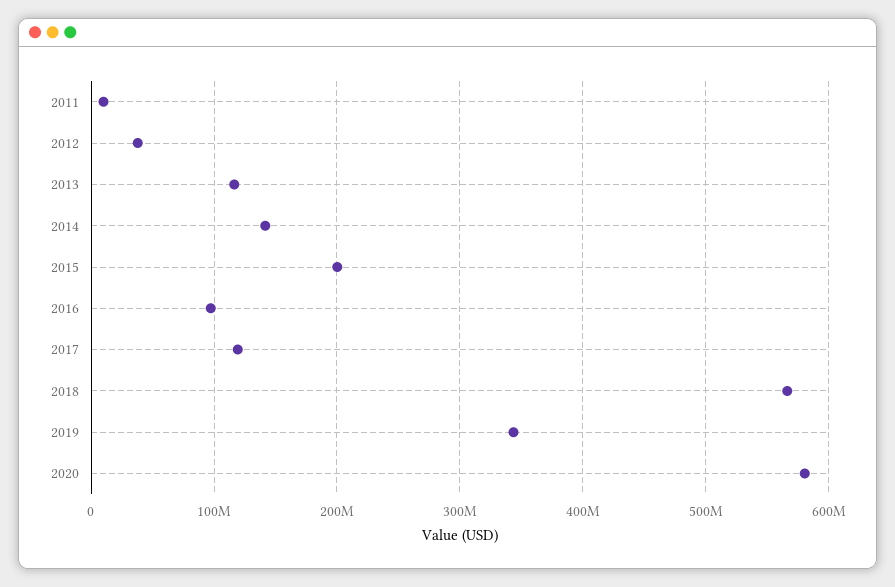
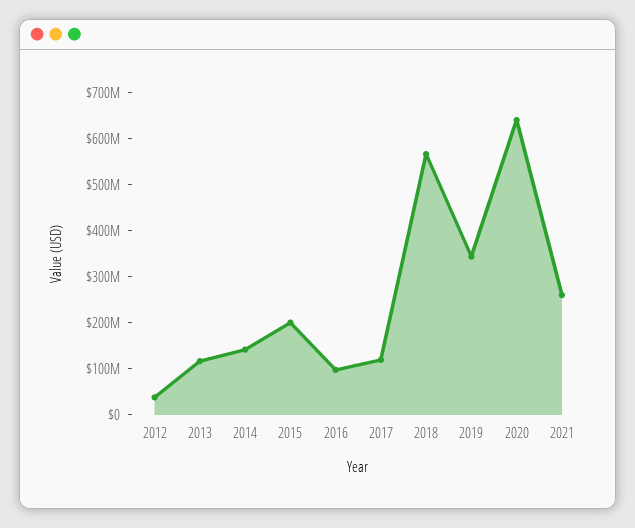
2011: 10000000 -> none
2020: 580000000 -> 640000000
2021: none -> 260000000

